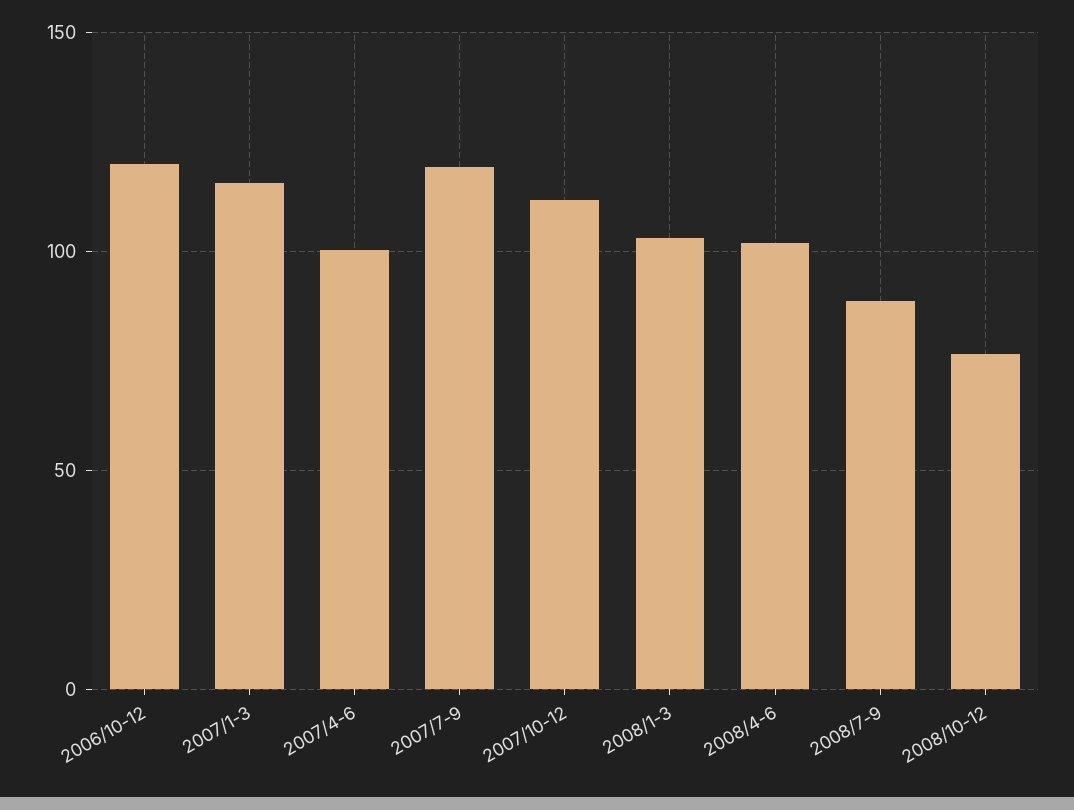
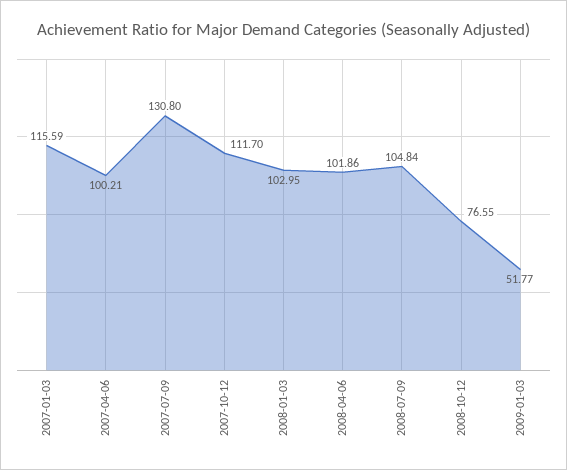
2006/10-12: 120 -> none
2007/7-9: 120 -> 130.8
2008/7-9: 90 -> 104.84
2009-01-03: none -> 51.77

